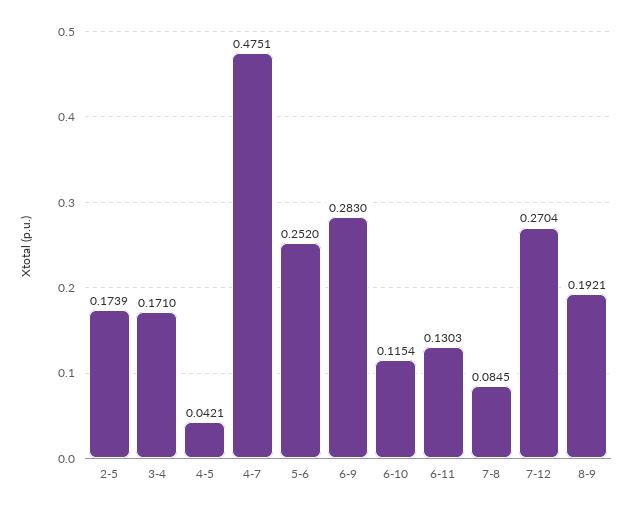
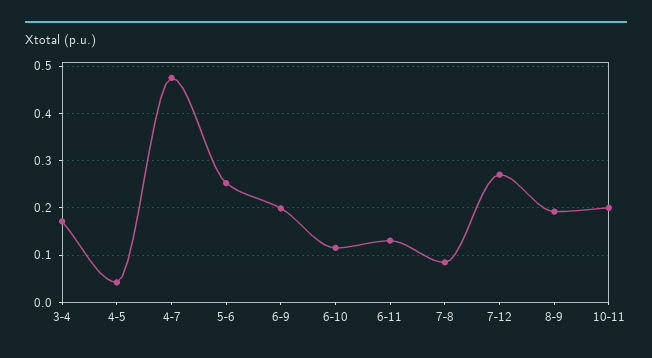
2-5: 0.1739 -> none
6-9: 0.283 -> 0.2
10-11: none -> 0.2

